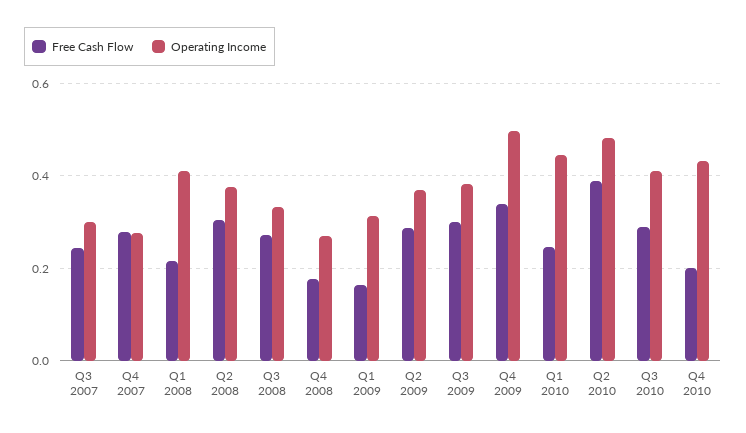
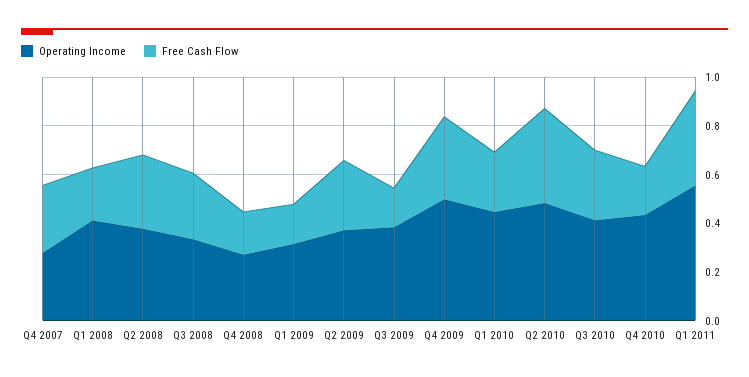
Free Cash Flow, Q3 2007: 0.24 -> none
Operating Income, Q3 2007: 0.3 -> none
Free Cash Flow, Q3 2009: 0.3 -> 0.15
Operating Income, Q1 2011: none -> 0.55
Free Cash Flow, Q1 2011: none -> 0.4

